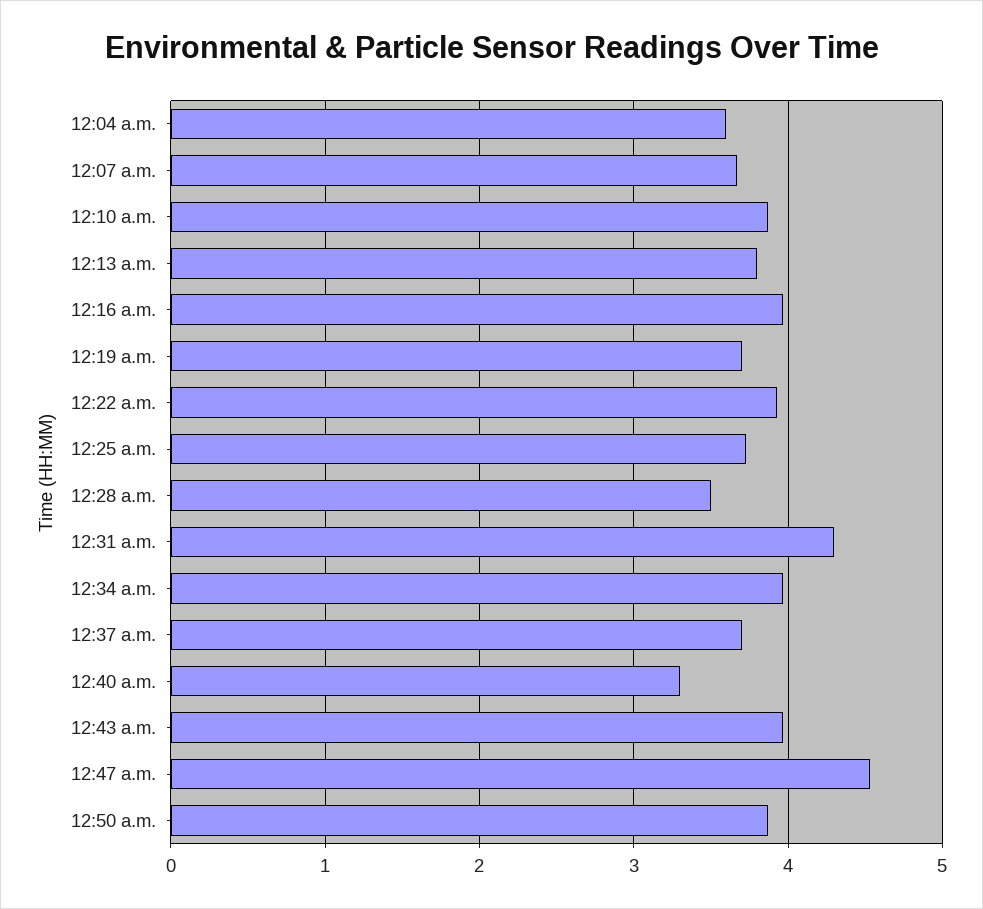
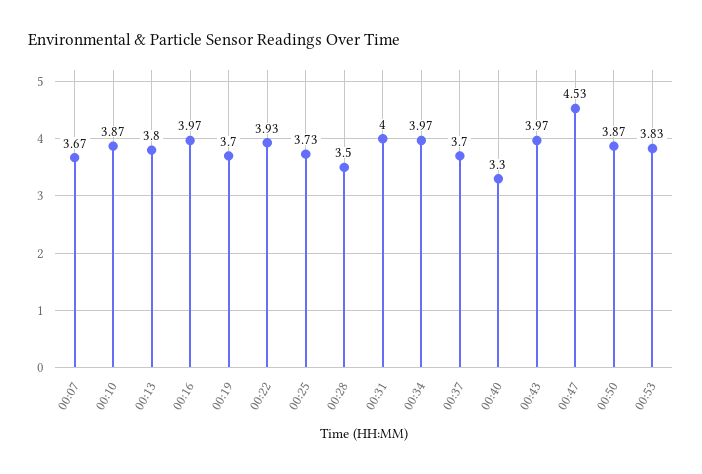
12:04 a.m.: 3.6 -> none
12:31 a.m.: 4.3 -> 4
00:53: none -> 3.83

